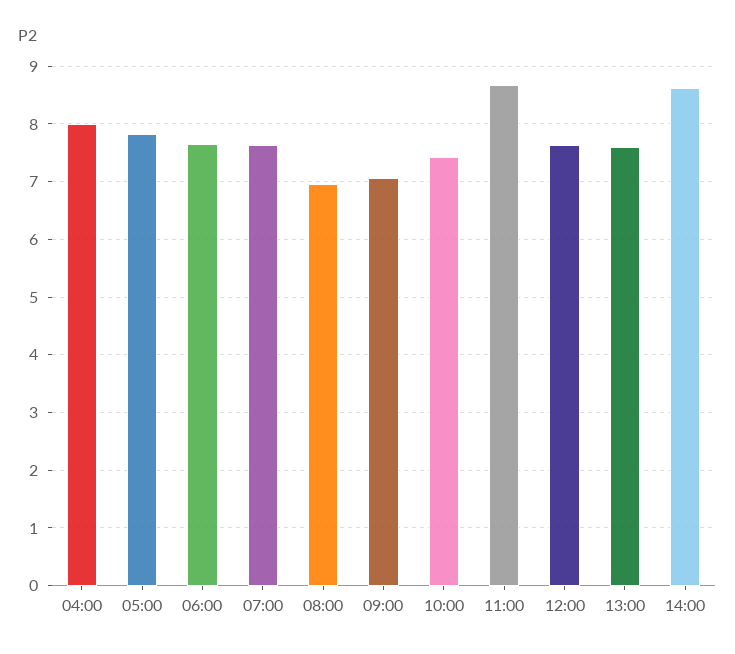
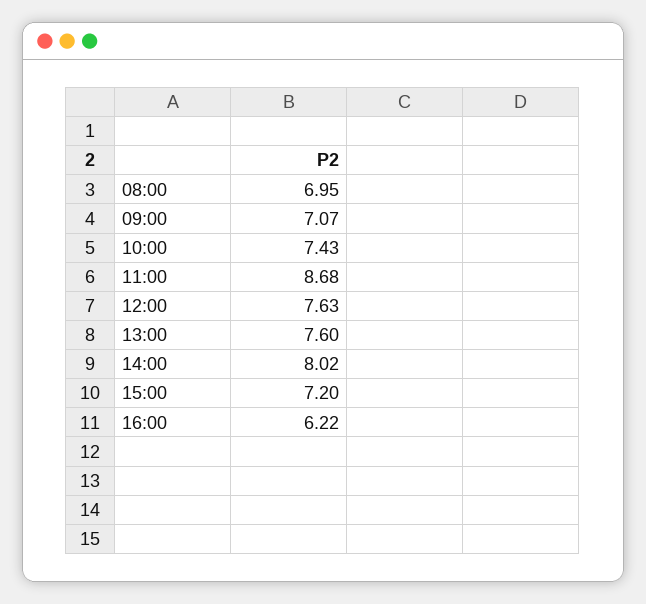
04:00: 8 -> none
05:00: 7.8 -> none
06:00: 7.6 -> none
07:00: 7.6 -> none
14:00: 8.6 -> 8.02
15:00: none -> 7.2
16:00: none -> 6.22

